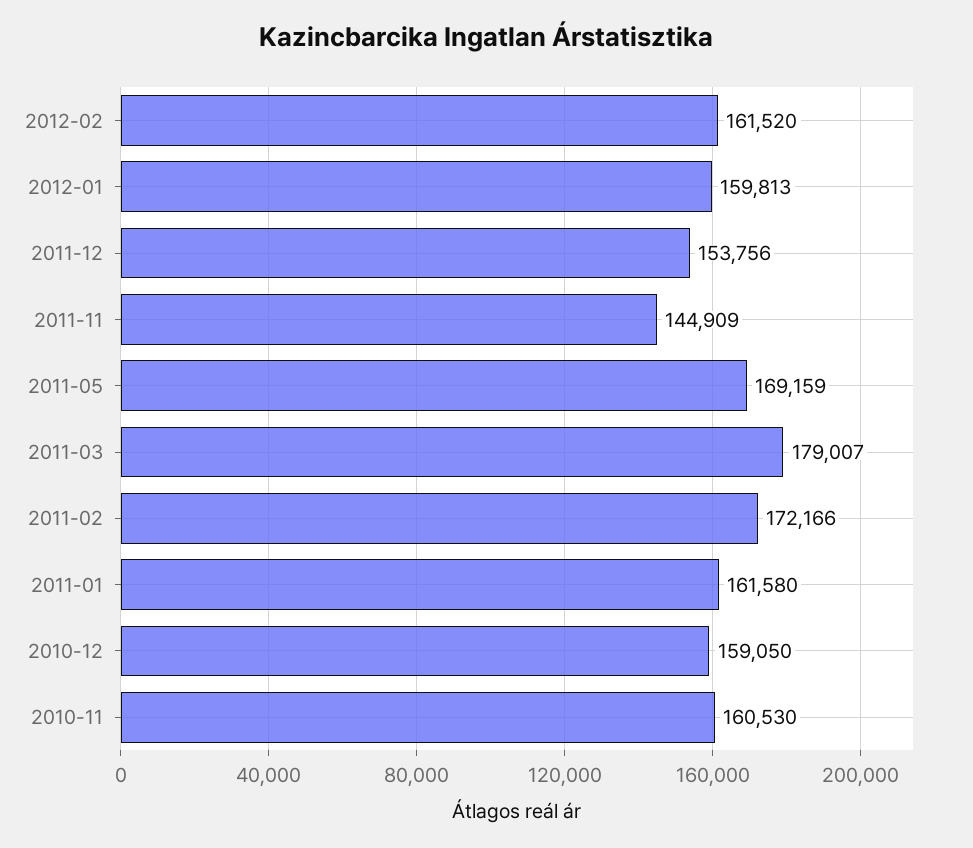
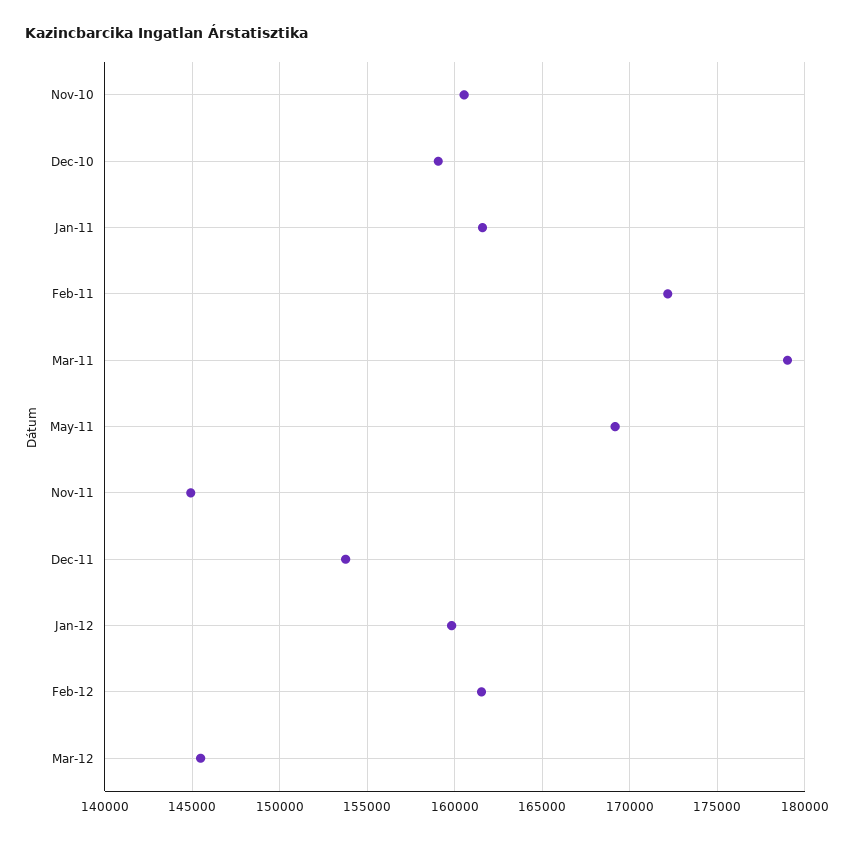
Mar-12: none -> 145500

